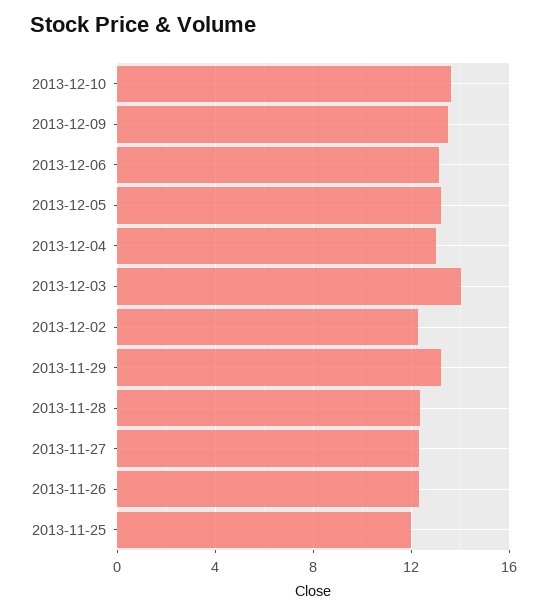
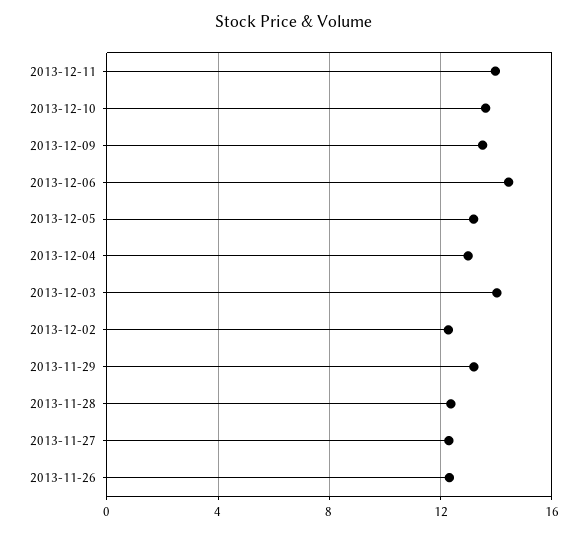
2013-12-06: 13 -> 14.5
2013-11-25: 12 -> none
2013-12-11: none -> 14

